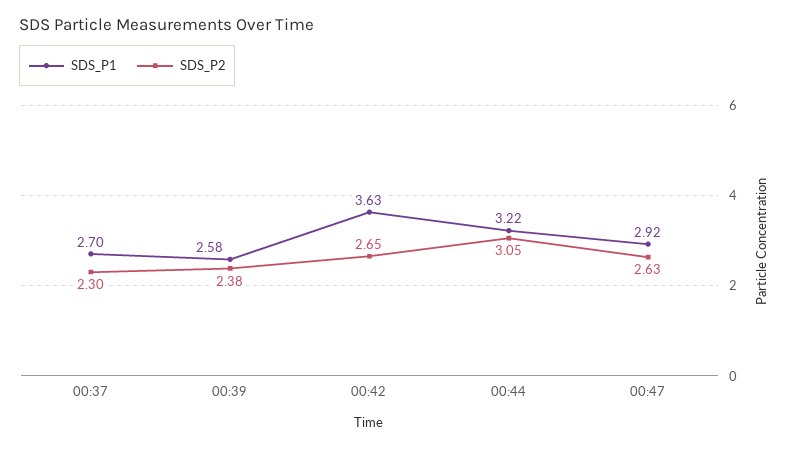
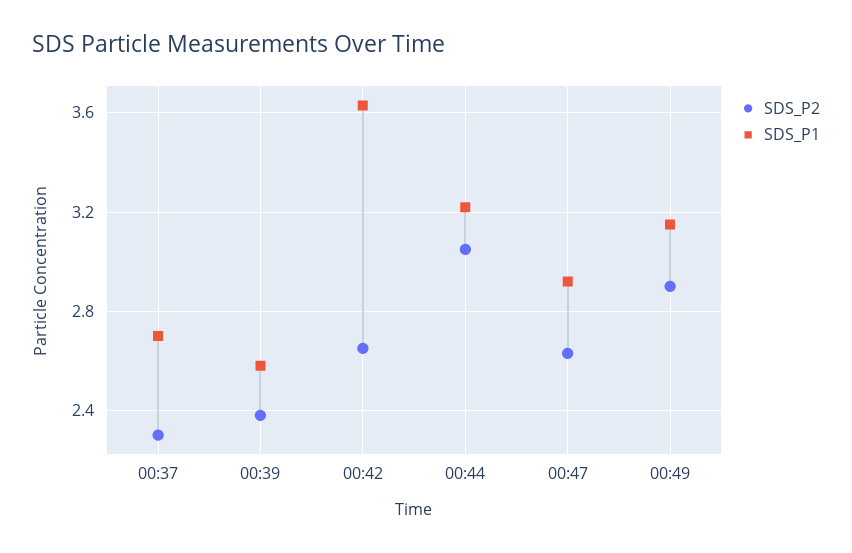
SDS_P2, 00:49: none -> 2.9
SDS_P1, 00:49: none -> 3.15

